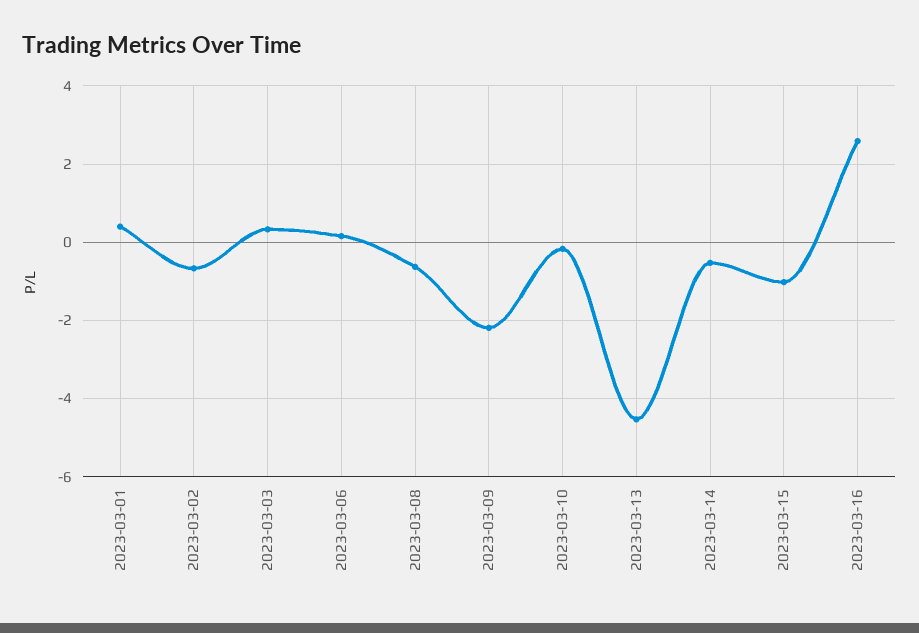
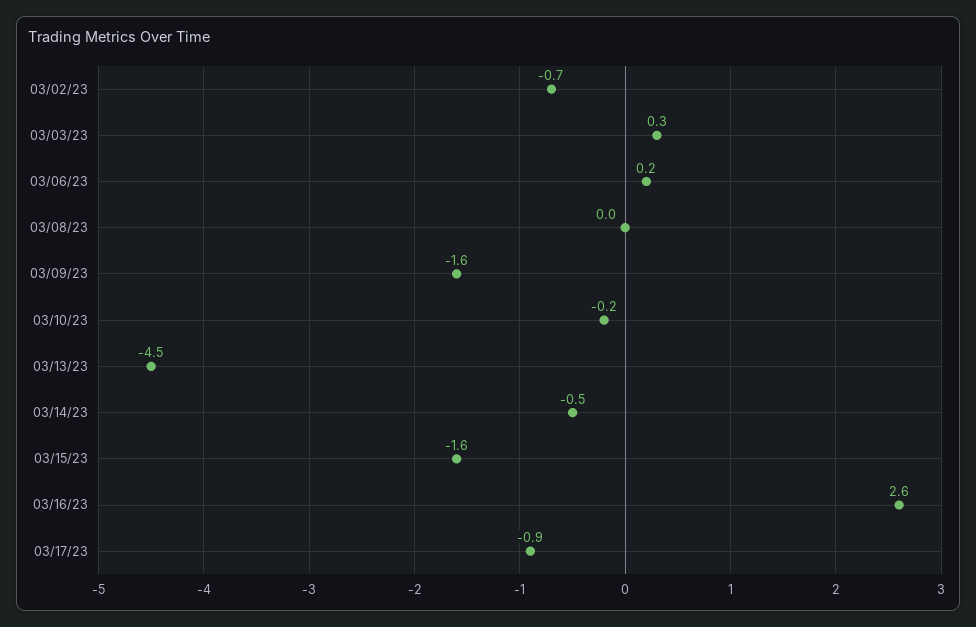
2023-03-01: 0.4 -> none
2023-03-08: -0.6 -> 0
2023-03-09: -2.2 -> -1.6
2023-03-15: -1 -> -1.6
03/17/23: none -> -0.9

